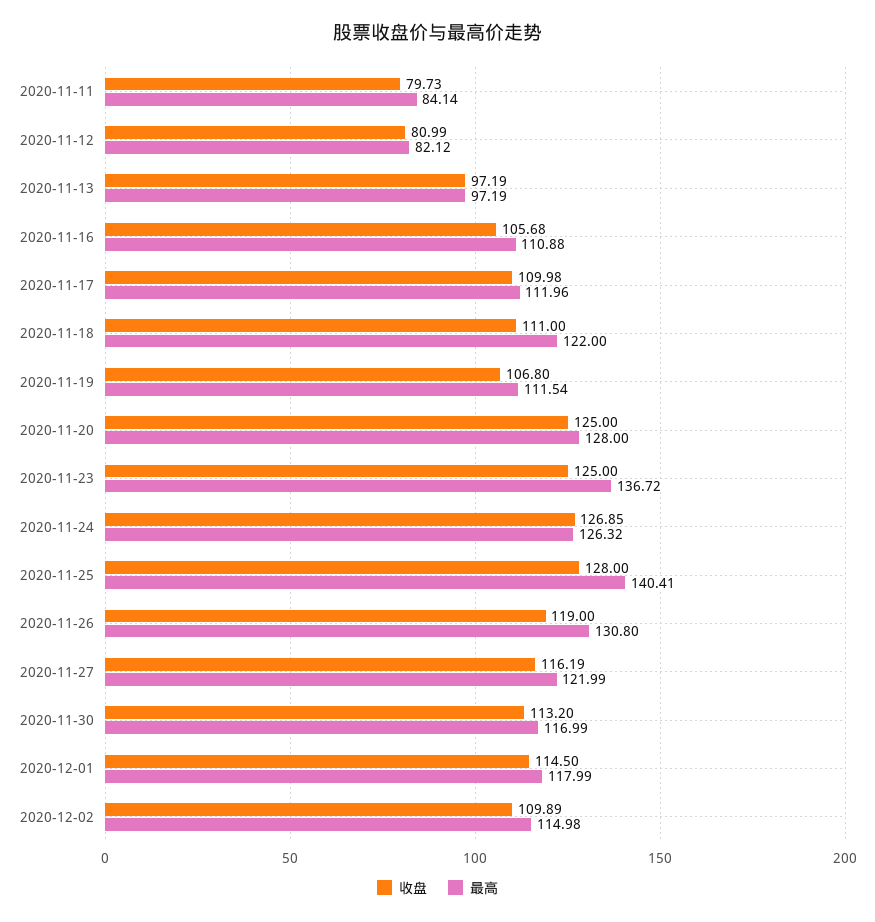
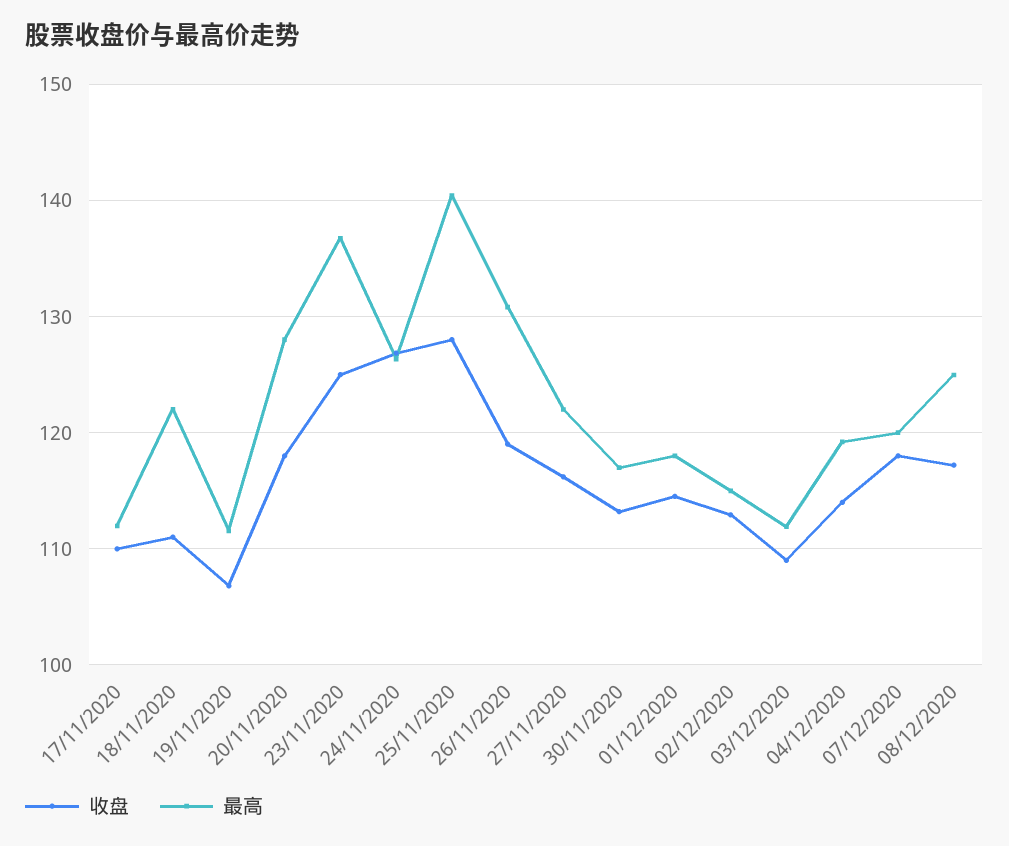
收盘, 2020-11-11: 79.73 -> none
最高, 2020-11-11: 84.14 -> none
收盘, 2020-11-12: 80.99 -> none
最高, 2020-11-12: 82.12 -> none
收盘, 2020-11-13: 97.19 -> none
最高, 2020-11-13: 97.19 -> none
收盘, 2020-11-16: 105.68 -> none
最高, 2020-11-16: 110.88 -> none
收盘, 2020-11-20: 125 -> 118
收盘, 2020-12-02: 109.89 -> 113
收盘, 03/12/2020: none -> 109
最高, 03/12/2020: none -> 112
收盘, 04/12/2020: none -> 114
最高, 04/12/2020: none -> 119
收盘, 07/12/2020: none -> 118
最高, 07/12/2020: none -> 120
收盘, 08/12/2020: none -> 117
最高, 08/12/2020: none -> 125

